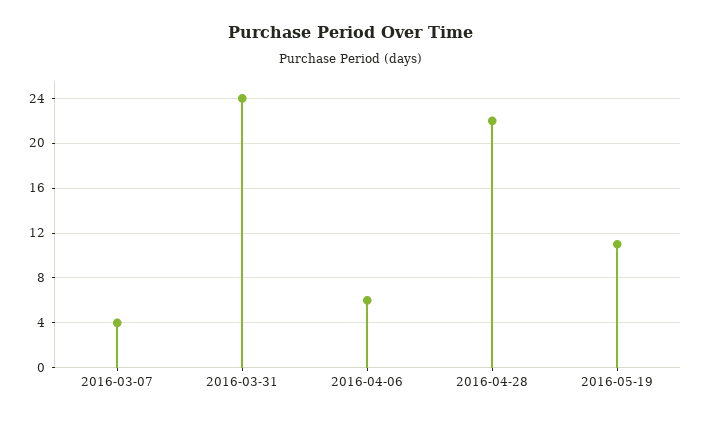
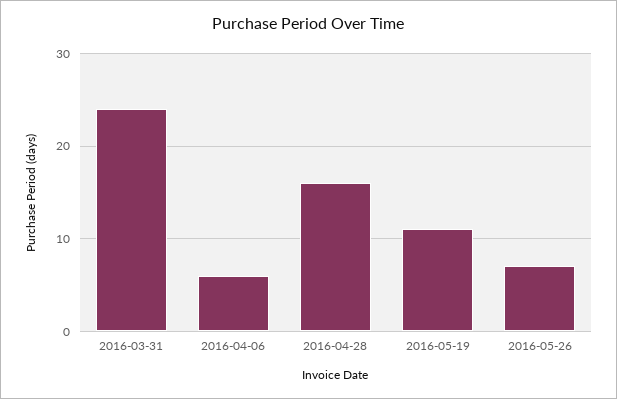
2016-03-07: 4 -> none
2016-04-28: 22 -> 16
2016-05-26: none -> 7

